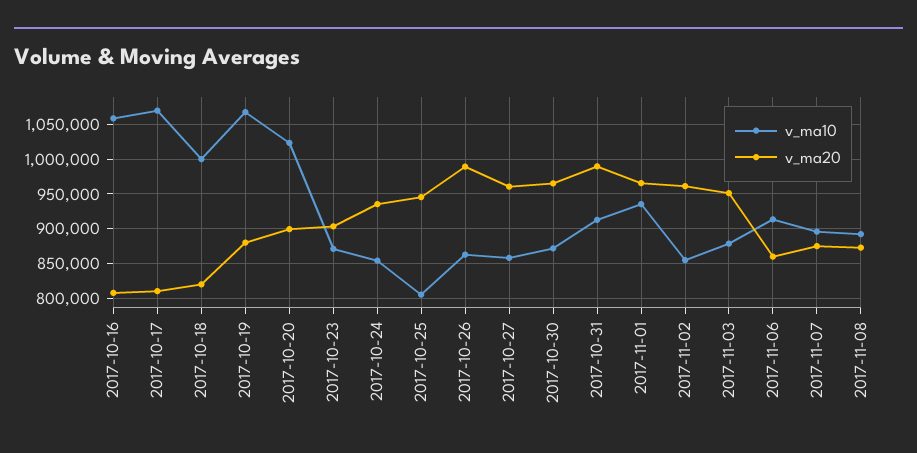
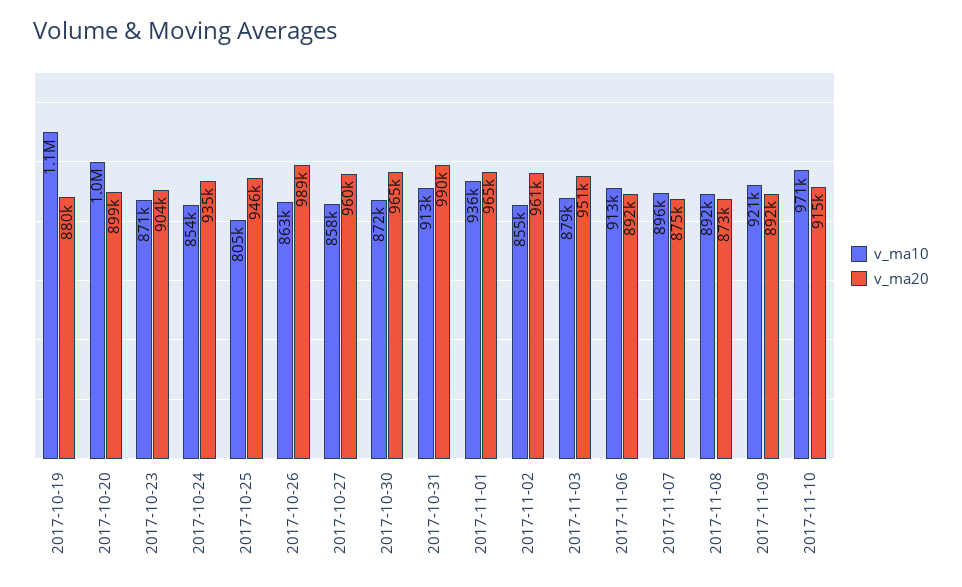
v_ma10, 2017-10-16: 1060000 -> none
v_ma20, 2017-10-16: 810000 -> none
v_ma10, 2017-10-17: 1070000 -> none
v_ma20, 2017-10-17: 810000 -> none
v_ma10, 2017-10-18: 1000000 -> none
v_ma20, 2017-10-18: 820000 -> none
v_ma20, 2017-11-06: 860000 -> 892000
v_ma10, 2017-11-09: none -> 921000
v_ma20, 2017-11-09: none -> 892000
v_ma10, 2017-11-10: none -> 971000
v_ma20, 2017-11-10: none -> 915000

